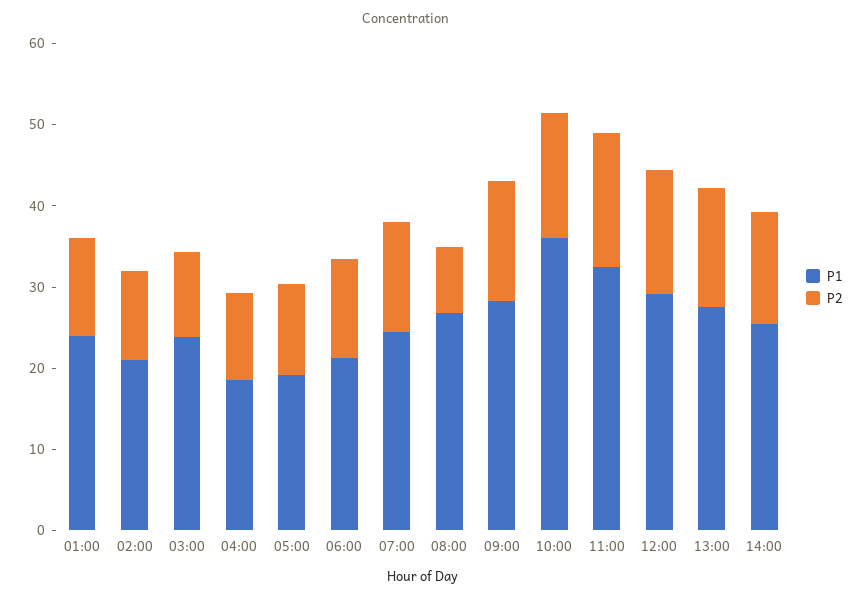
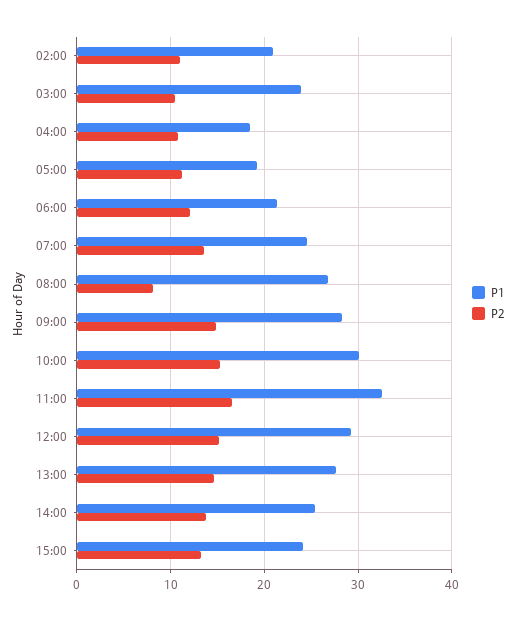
P1, 01:00: 24 -> none
P2, 01:00: 12 -> none
P1, 10:00: 36 -> 30
P1, 15:00: none -> 24
P2, 15:00: none -> 13

